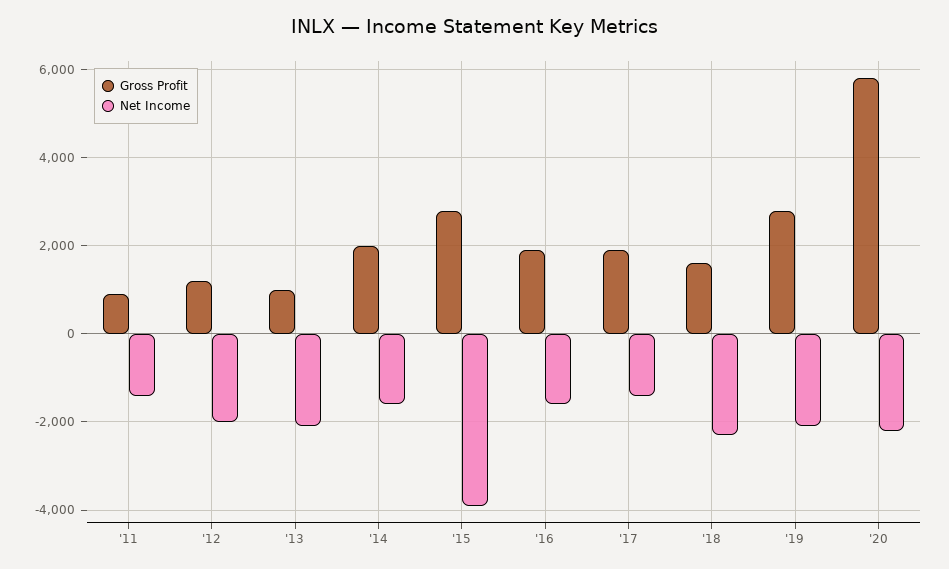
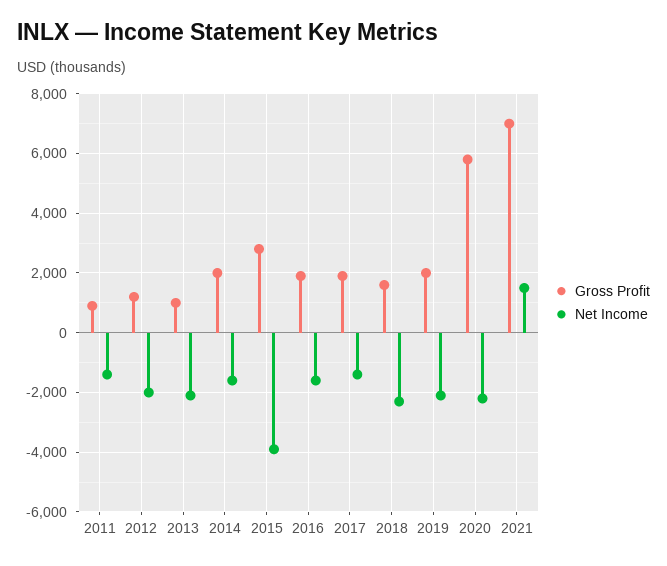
Gross Profit, '19: 2800 -> 2000
Gross Profit, 2021: none -> 7000
Net Income, 2021: none -> 1500

